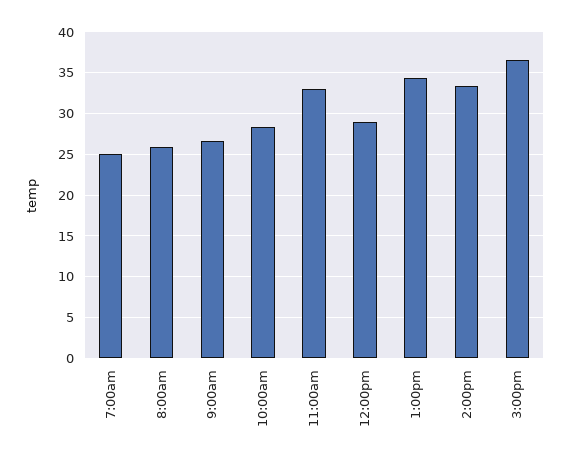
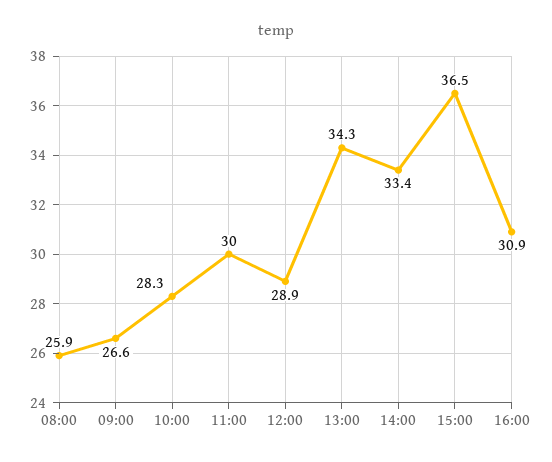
7:00am: 25 -> none
11:00am: 33 -> 30
16:00: none -> 30.9

